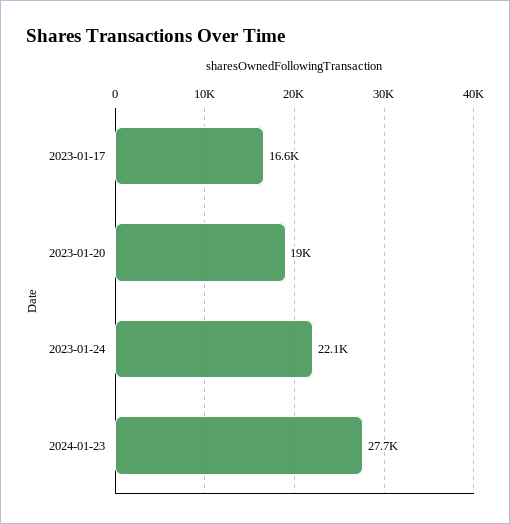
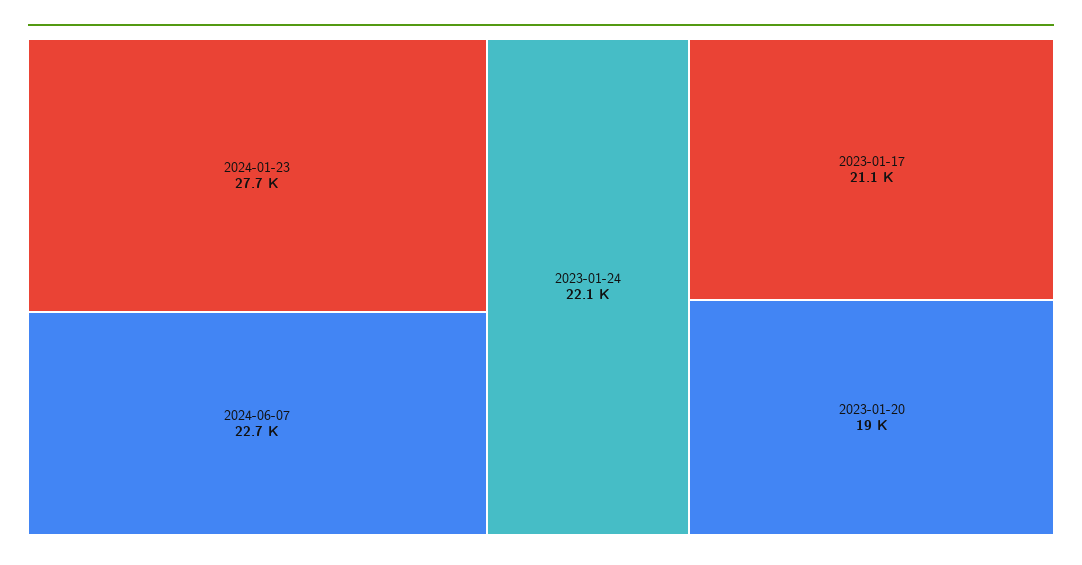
2023-01-17: 16600 -> 21100
2024-06-07: none -> 22700

